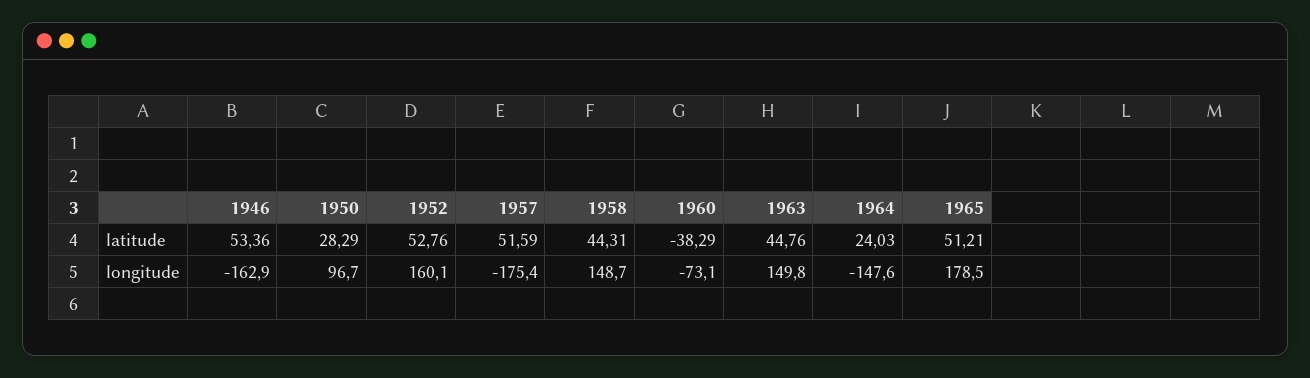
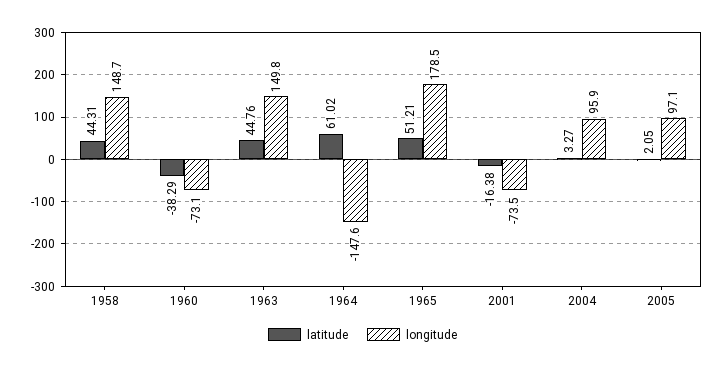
latitude, 1946: 53.36 -> none
latitude, 1950: 28.29 -> none
latitude, 1952: 52.76 -> none
latitude, 1957: 51.59 -> none
latitude, 1964: 24.03 -> 61.02
longitude, 1946: -162.9 -> none
longitude, 1950: 96.7 -> none
longitude, 1952: 160.1 -> none
longitude, 1957: -175.4 -> none
latitude, 2001: none -> -16.38
longitude, 2001: none -> -73.5
latitude, 2004: none -> 3.27
longitude, 2004: none -> 95.9
latitude, 2005: none -> 2.05
longitude, 2005: none -> 97.1

